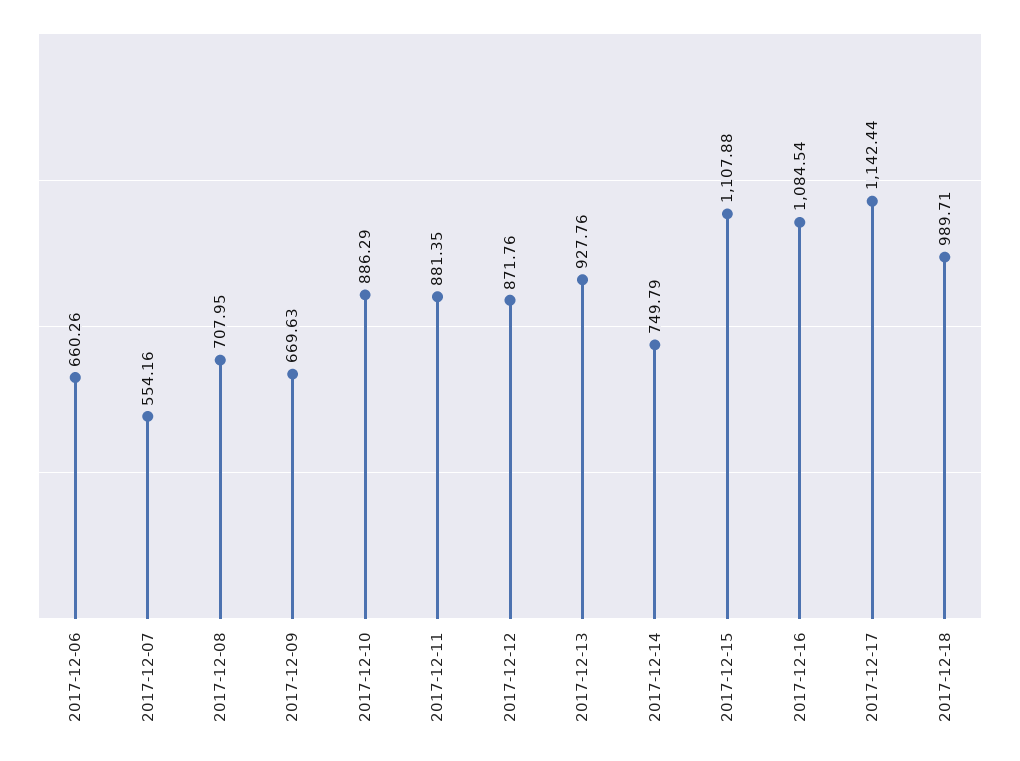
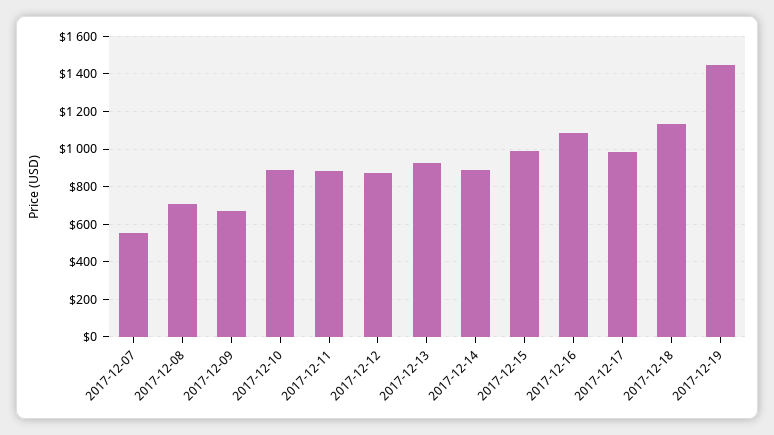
2017-12-06: 660.26 -> none
2017-12-14: 749.79 -> 900
2017-12-15: 1107.88 -> 1000
2017-12-17: 1142.44 -> 1000
2017-12-18: 989.71 -> 1150
2017-12-19: none -> 1450

